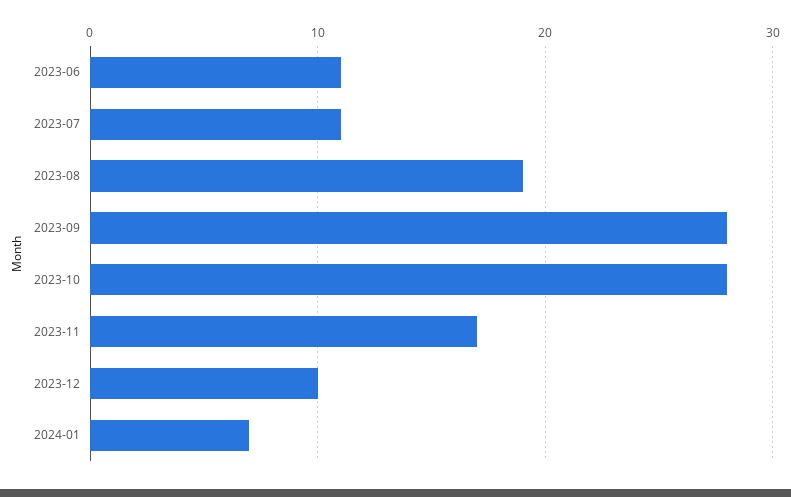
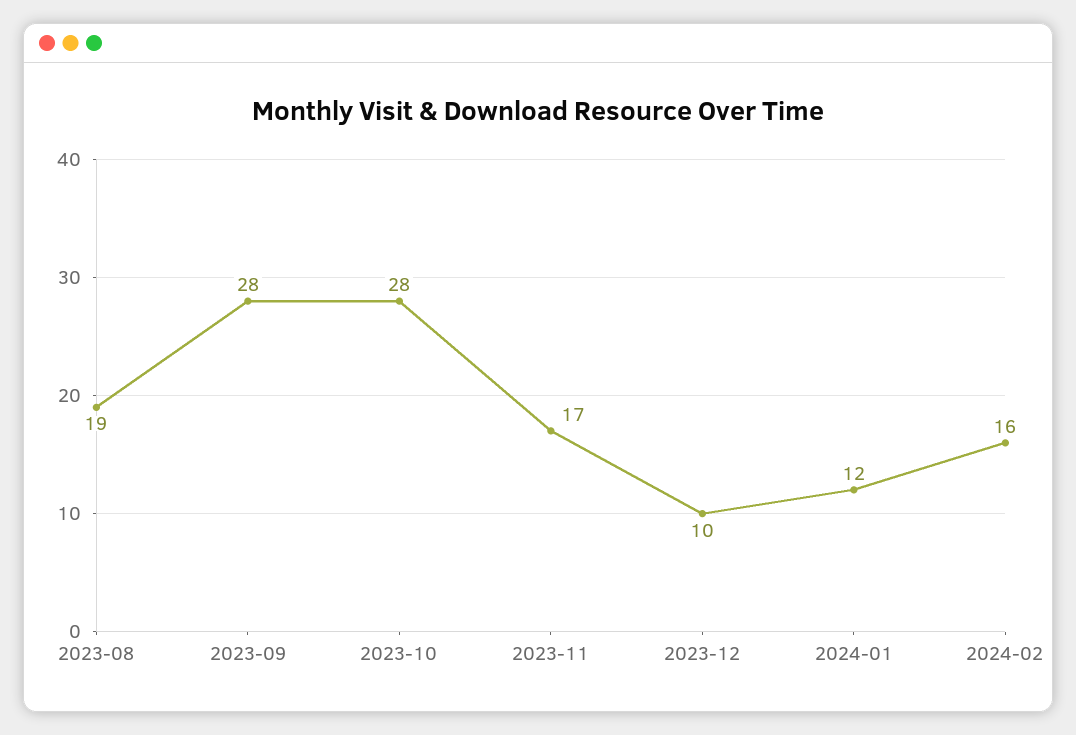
2023-06: 11 -> none
2023-07: 11 -> none
2024-01: 7 -> 12
2024-02: none -> 16

